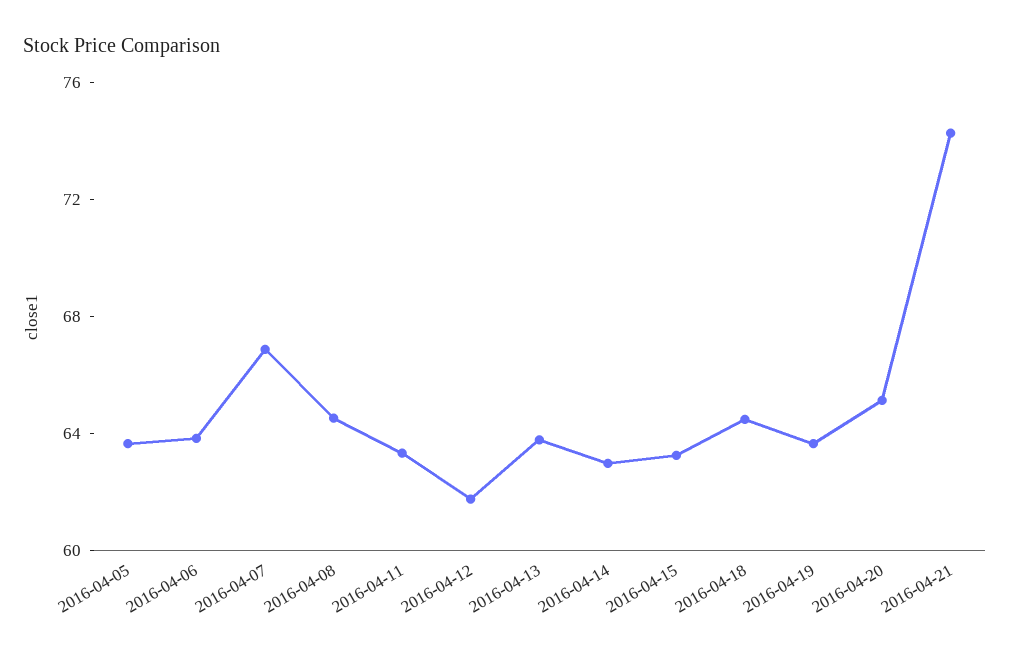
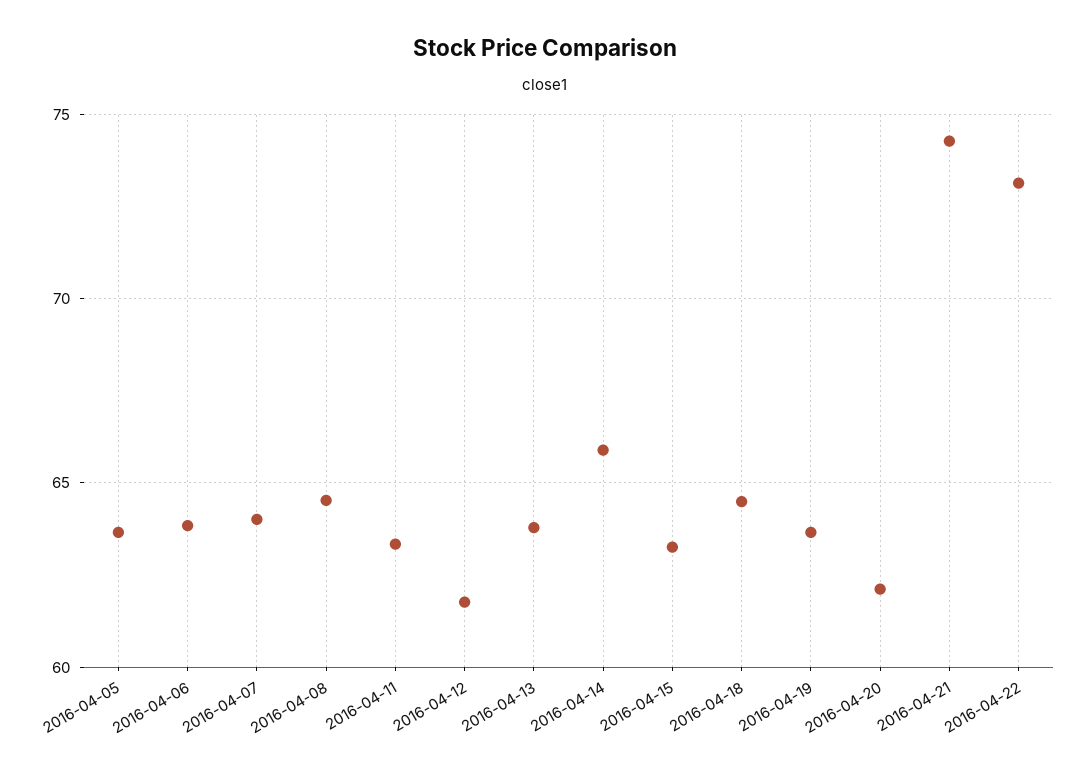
2016-04-07: 67 -> 64
2016-04-14: 63 -> 66
2016-04-20: 65 -> 62
2016-04-22: none -> 73

